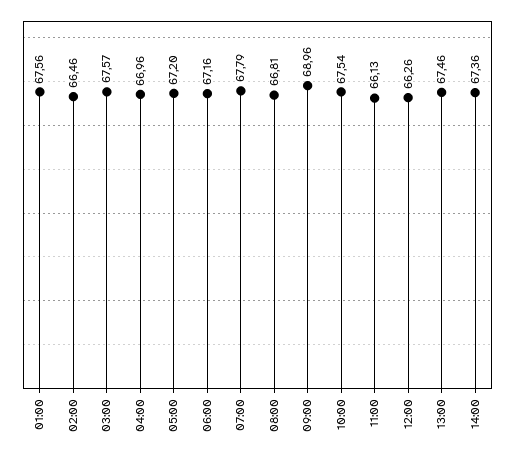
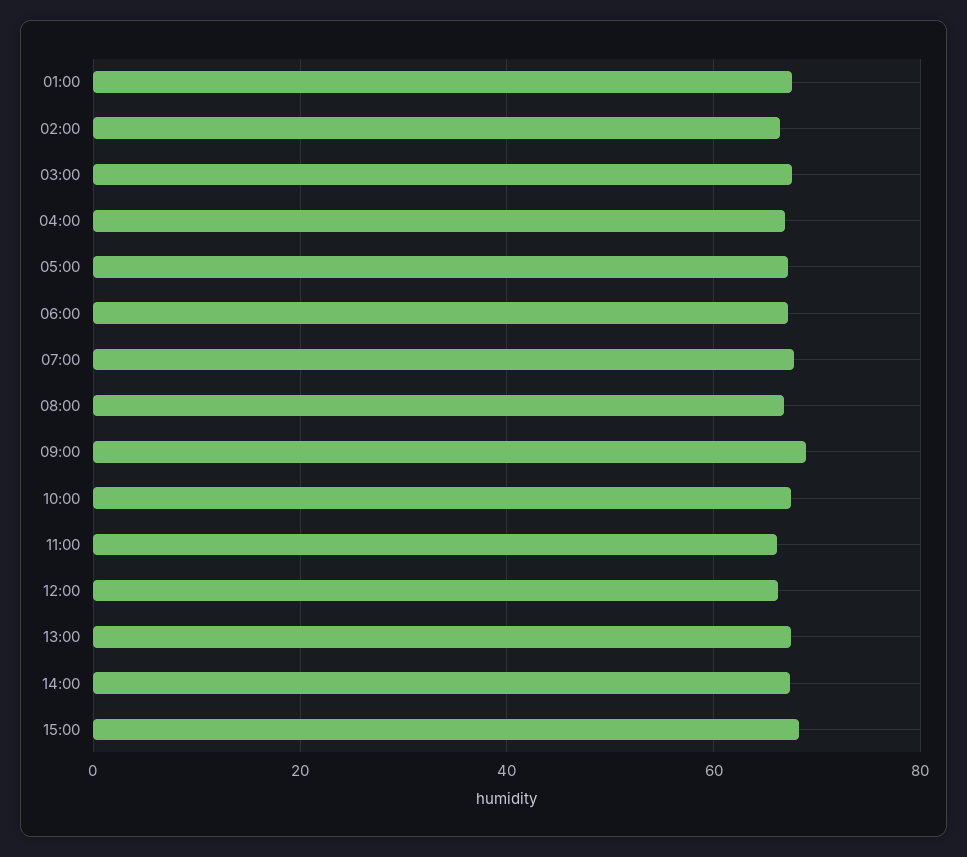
15:00: none -> 68

